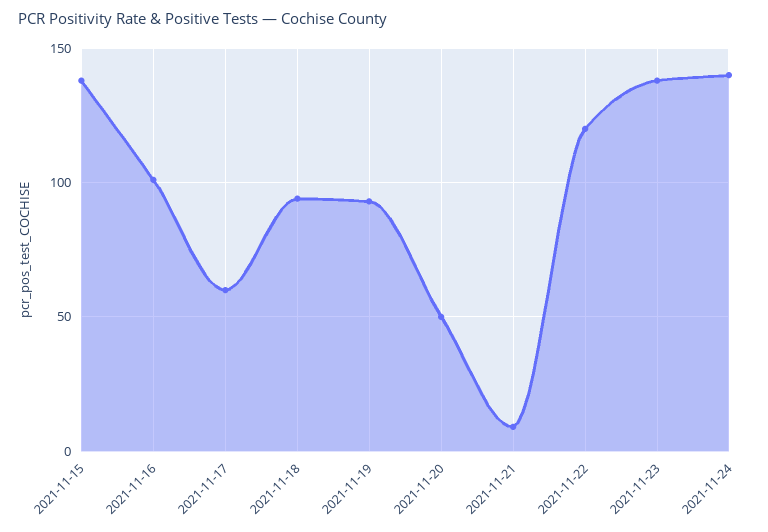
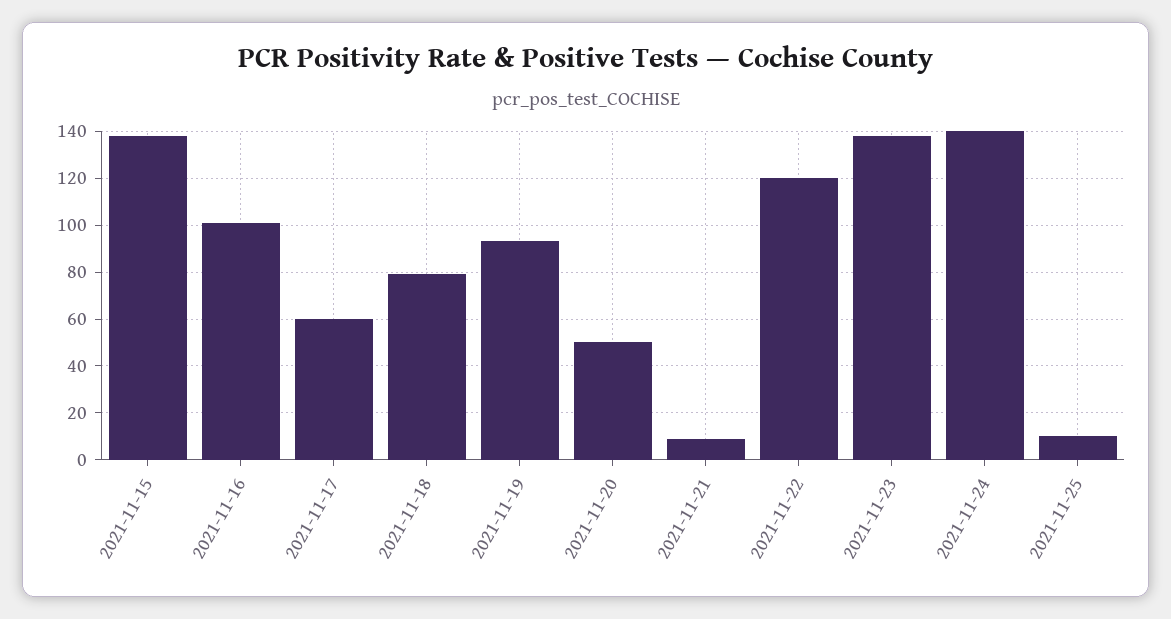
2021-11-18: 95 -> 80
2021-11-25: none -> 10

